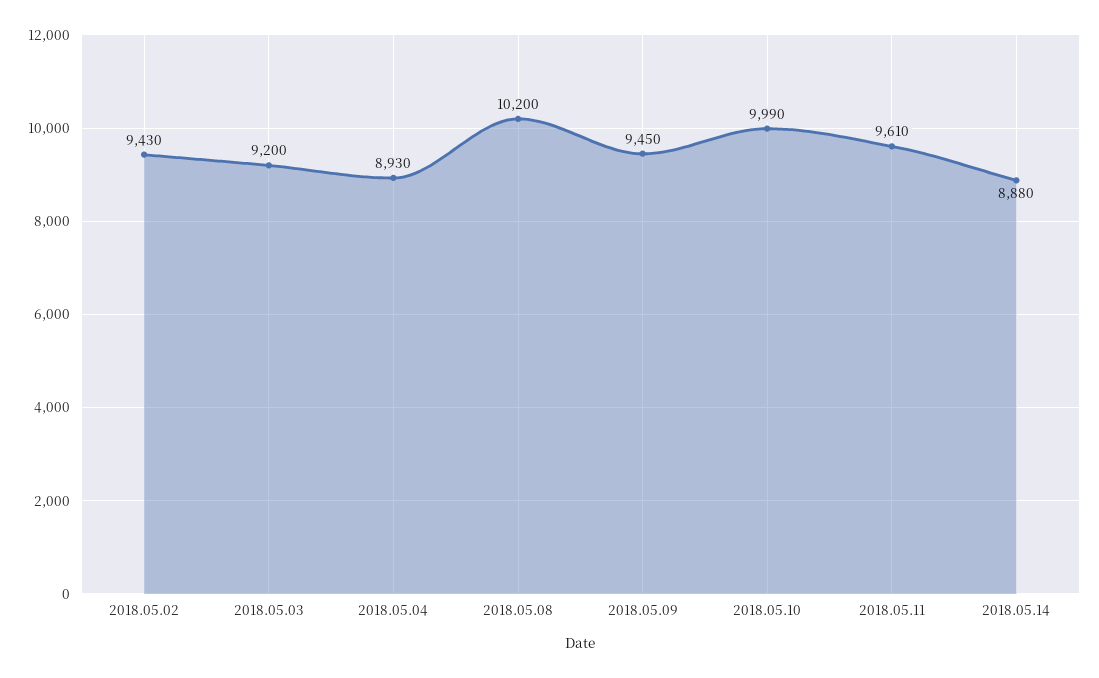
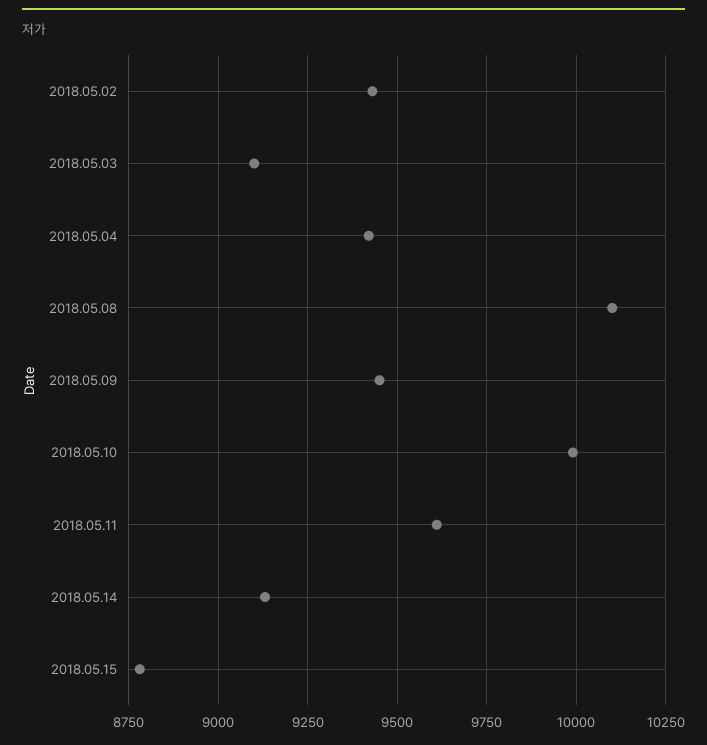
2018.05.03: 9200 -> 9100
2018.05.04: 8930 -> 9425
2018.05.08: 10200 -> 10100
2018.05.14: 8880 -> 9125
2018.05.15: none -> 8775

